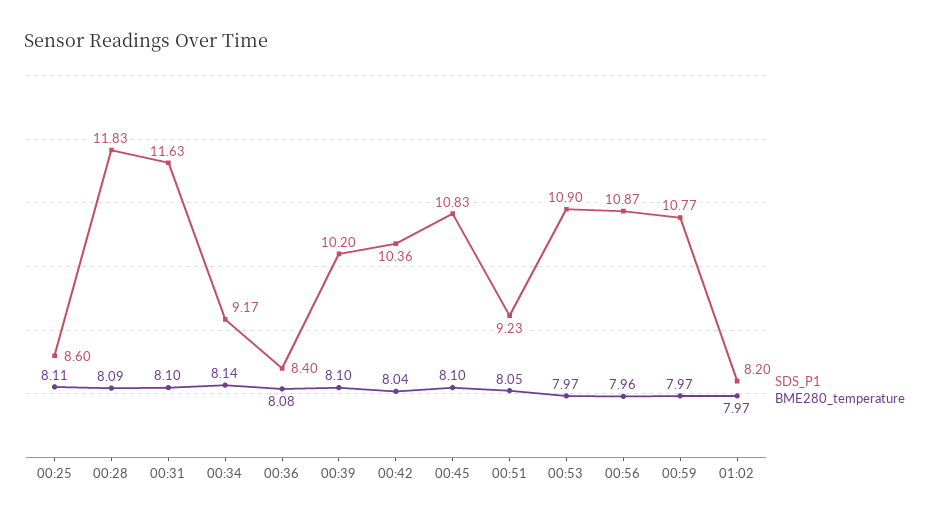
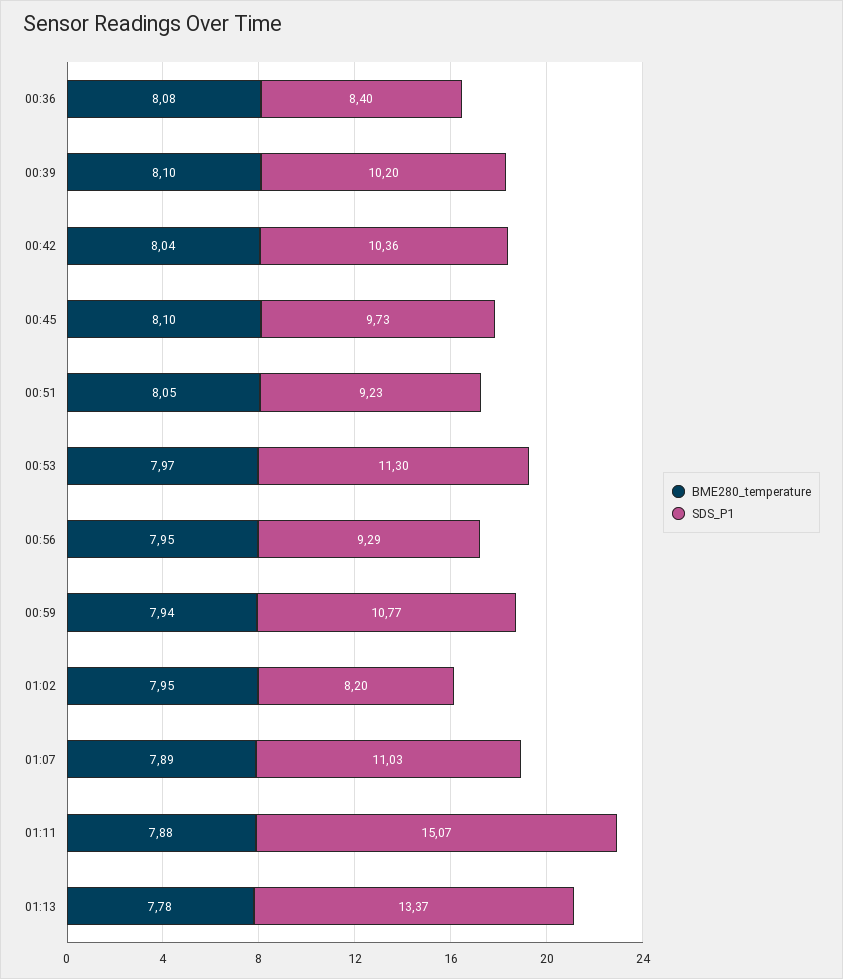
SDS_P1, 00:25: 8.6 -> none
BME280_temperature, 00:25: 8.11 -> none
SDS_P1, 00:28: 11.83 -> none
BME280_temperature, 00:28: 8.09 -> none
SDS_P1, 00:31: 11.63 -> none
BME280_temperature, 00:31: 8.1 -> none
SDS_P1, 00:34: 9.17 -> none
BME280_temperature, 00:34: 8.14 -> none
SDS_P1, 00:45: 10.83 -> 9.73
SDS_P1, 00:53: 10.9 -> 11.3
SDS_P1, 00:56: 10.87 -> 9.29
BME280_temperature, 00:56: 7.96 -> 7.95
BME280_temperature, 00:59: 7.97 -> 7.94
BME280_temperature, 01:02: 7.97 -> 7.95
BME280_temperature, 01:07: none -> 7.89
SDS_P1, 01:07: none -> 11.03
BME280_temperature, 01:11: none -> 7.88
SDS_P1, 01:11: none -> 15.07
BME280_temperature, 01:13: none -> 7.78
SDS_P1, 01:13: none -> 13.37

